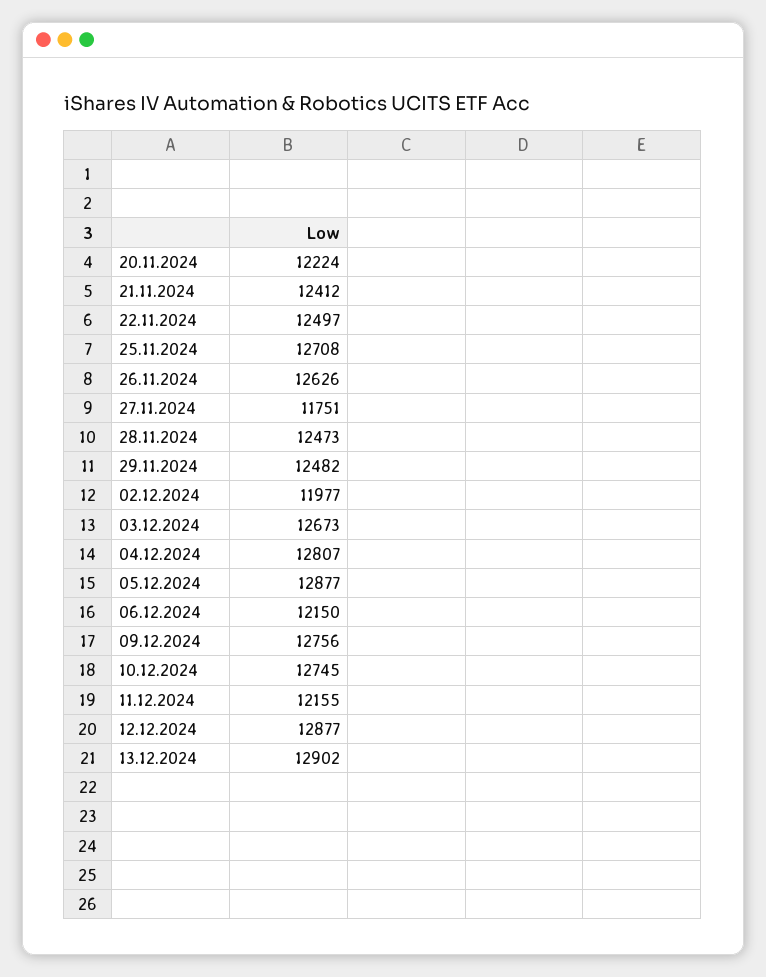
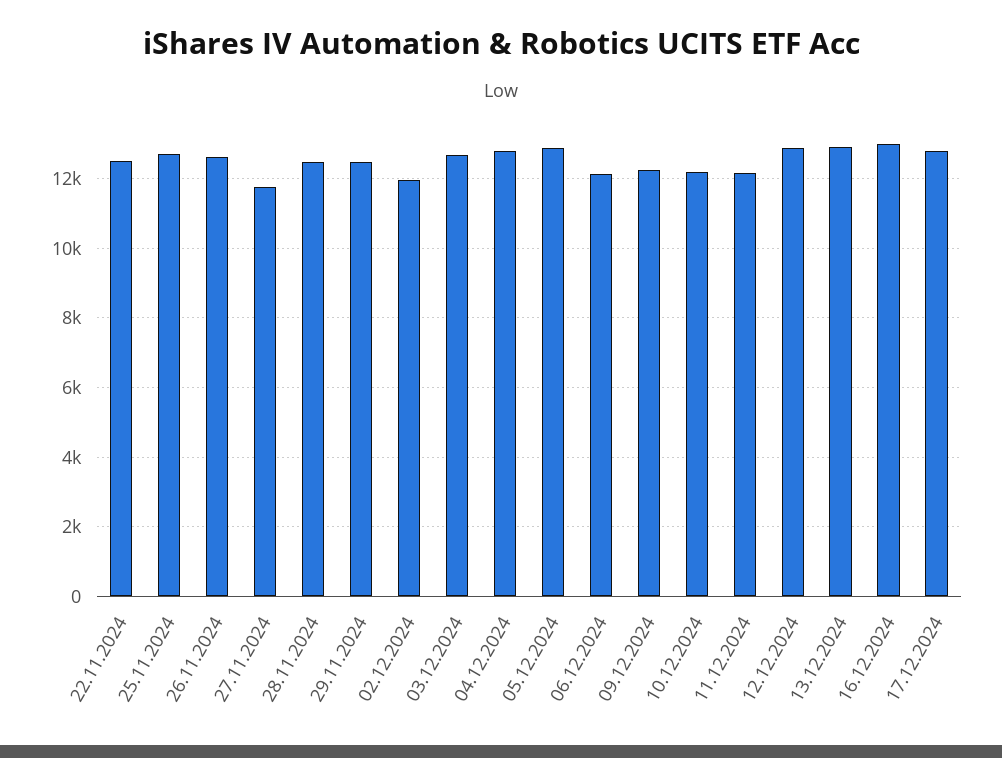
20.11.2024: 12224 -> none
21.11.2024: 12412 -> none
09.12.2024: 12756 -> 12200
10.12.2024: 12745 -> 12200
16.12.2024: none -> 13000
17.12.2024: none -> 12800

